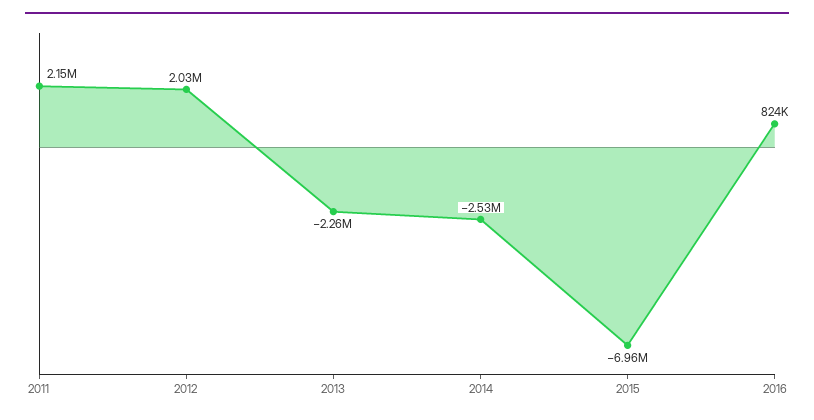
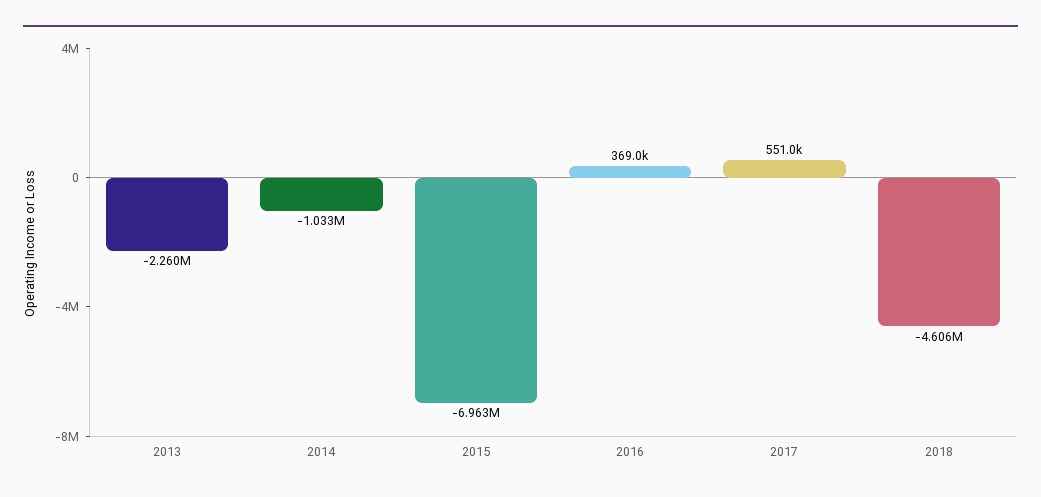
2011: 2150000 -> none
2012: 2030000 -> none
2014: -2530000 -> -1033000
2016: 824000 -> 369000
2017: none -> 551000
2018: none -> -4606000

